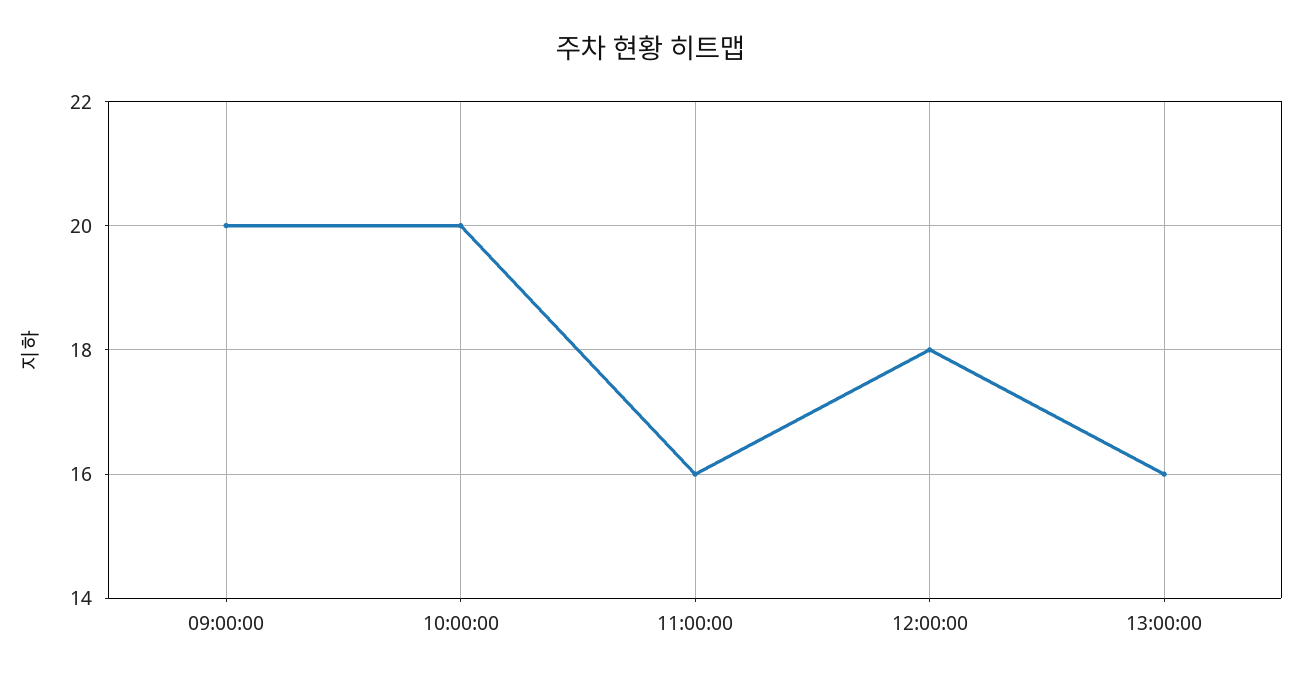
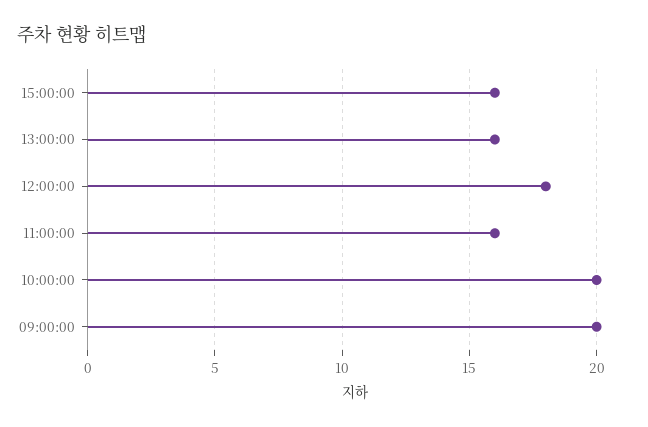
15:00:00: none -> 16

